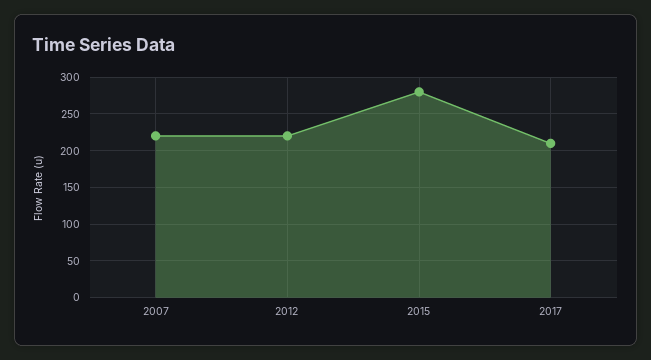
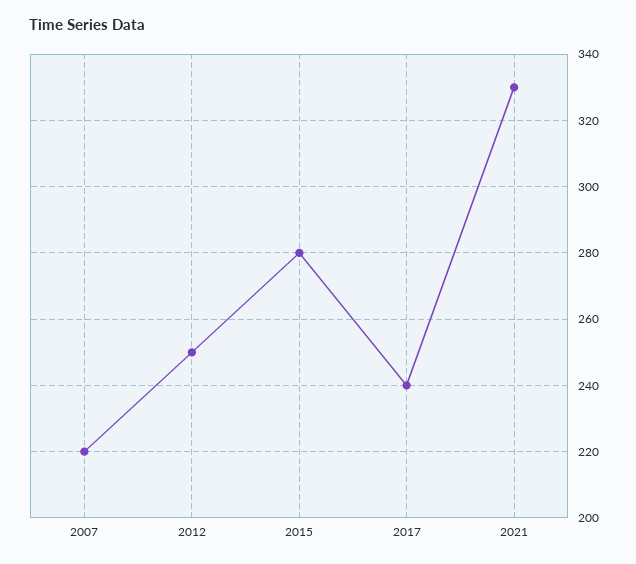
2012: 220 -> 250
2017: 210 -> 240
2021: none -> 330

